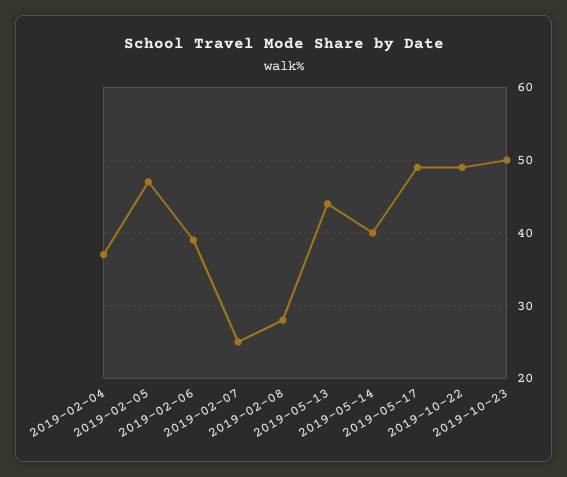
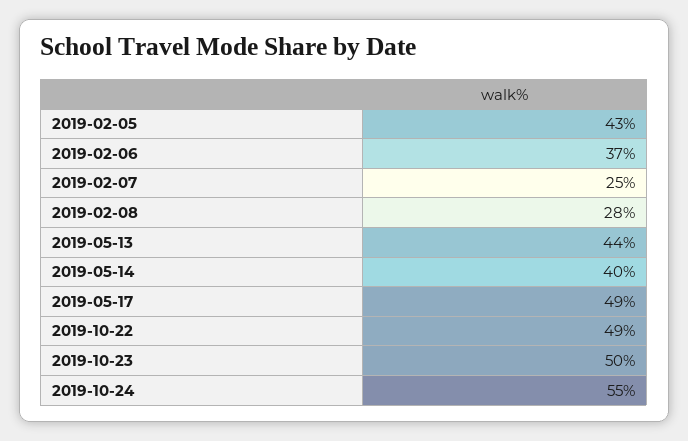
2019-02-04: 37 -> none
2019-02-05: 47 -> 43
2019-02-06: 39 -> 37
2019-10-24: none -> 55

